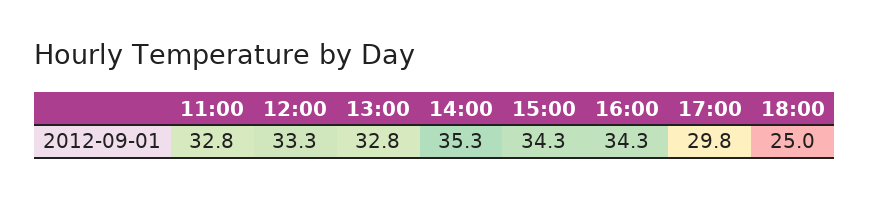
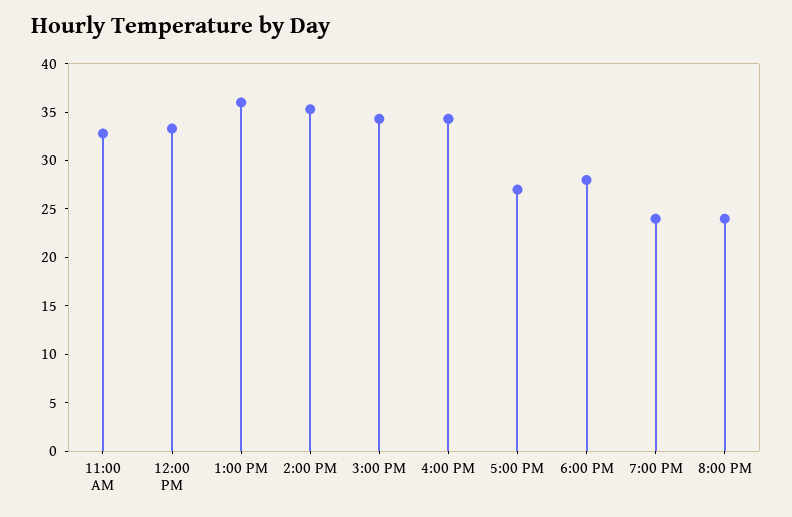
13:00: 32.8 -> 36
17:00: 29.8 -> 27
18:00: 25 -> 28
7:00 PM: none -> 24
8:00 PM: none -> 24

